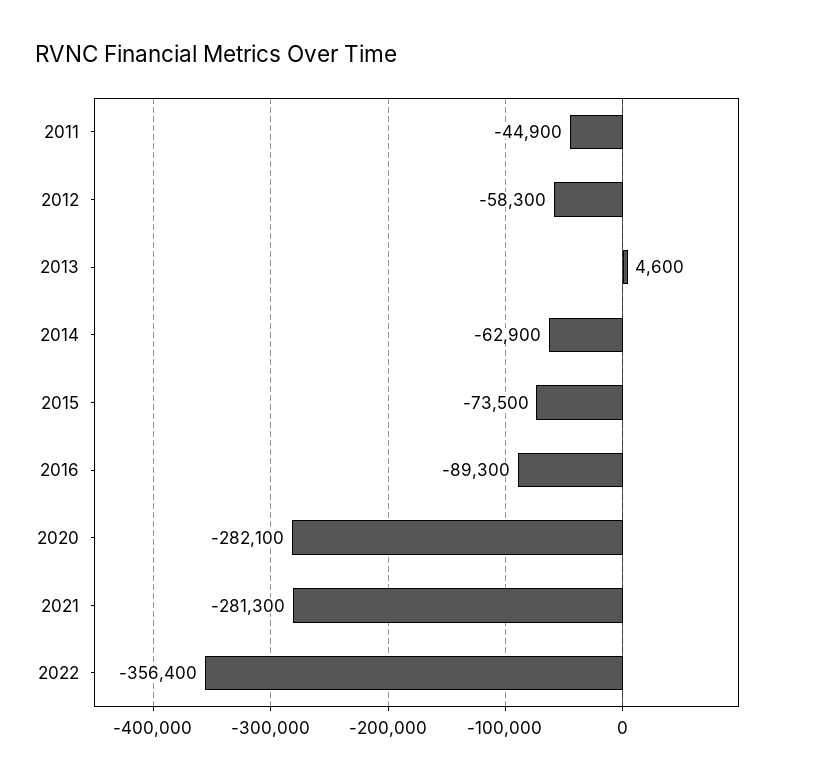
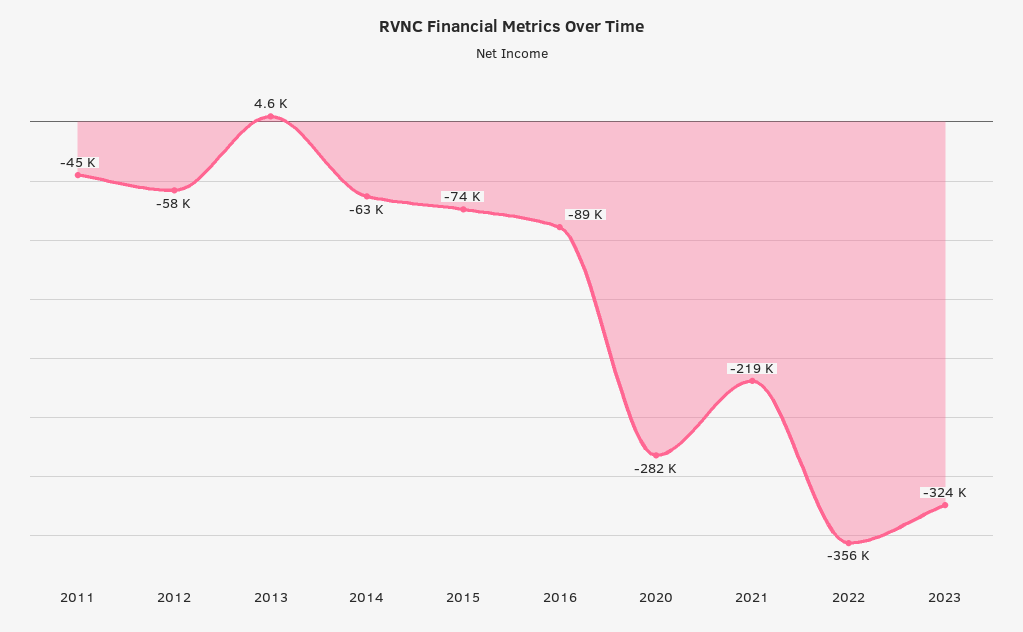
2021: -281300 -> -219000
2023: none -> -324000

